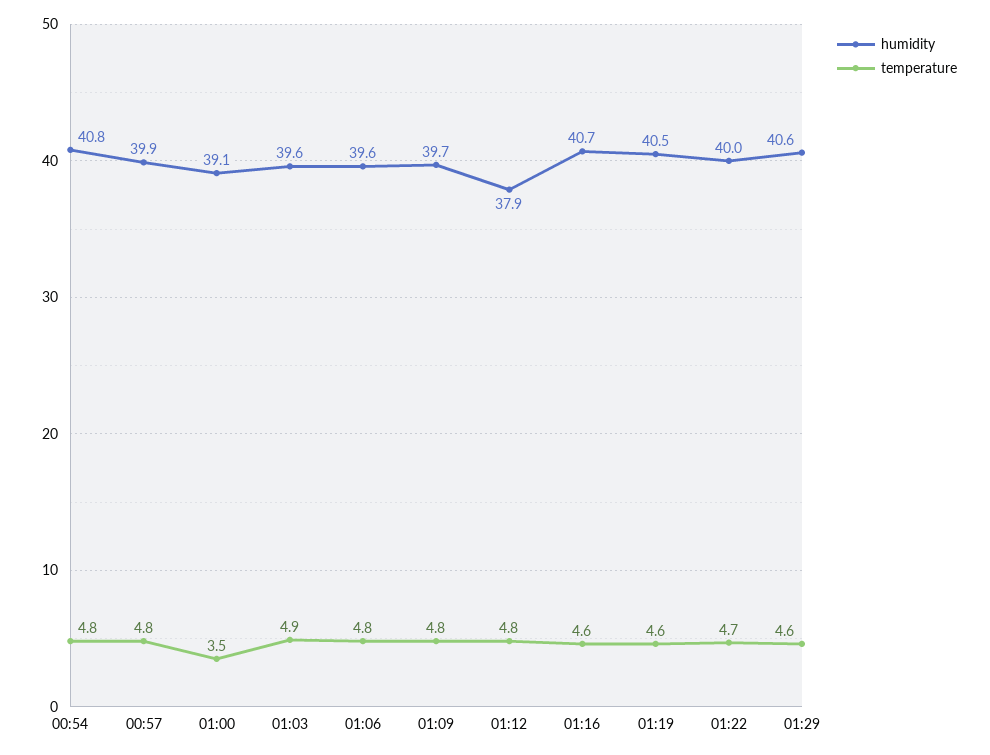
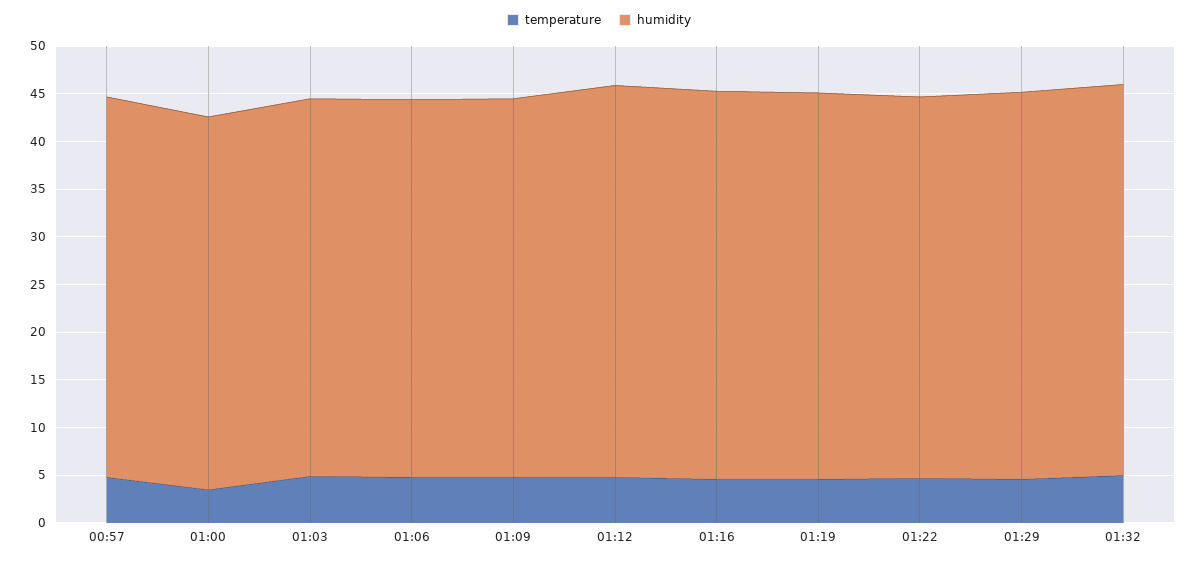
humidity, 00:54: 40.8 -> none
temperature, 00:54: 4.8 -> none
humidity, 01:12: 37.9 -> 41
temperature, 01:32: none -> 5
humidity, 01:32: none -> 41

